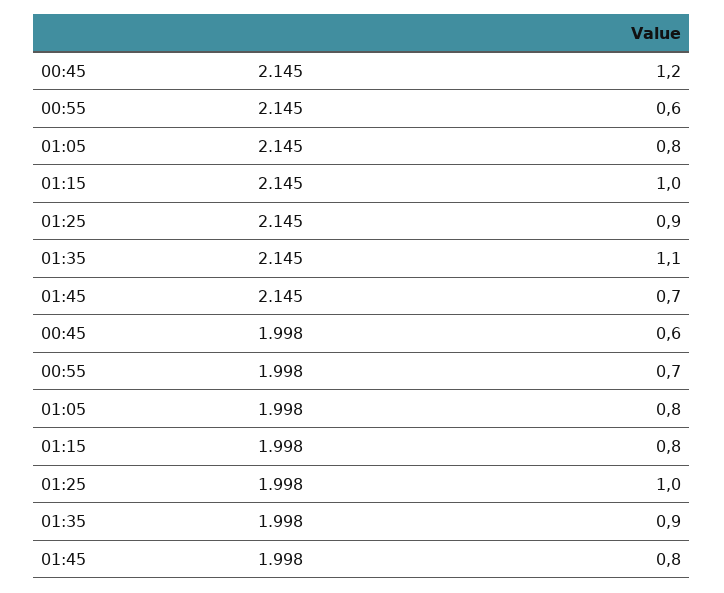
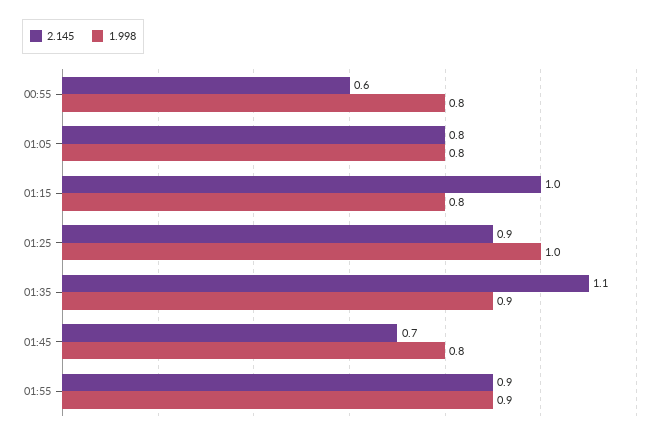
2.145, 00:45: 1.2 -> none
1.998, 00:45: 0.6 -> none
1.998, 00:55: 0.7 -> 0.8
2.145, 01:55: none -> 0.9
1.998, 01:55: none -> 0.9

